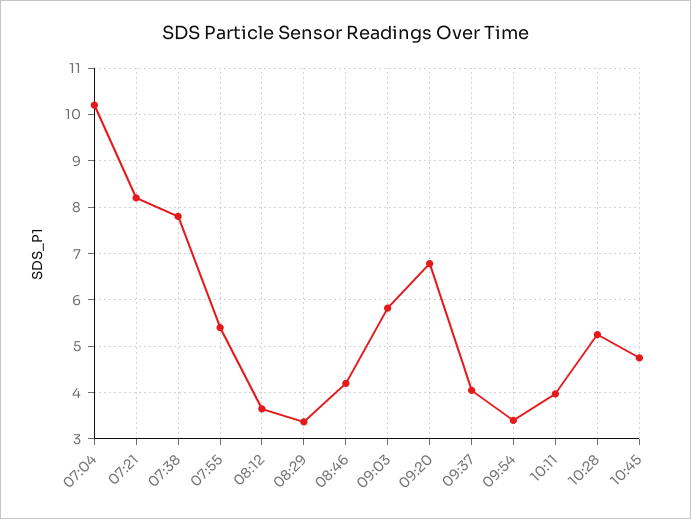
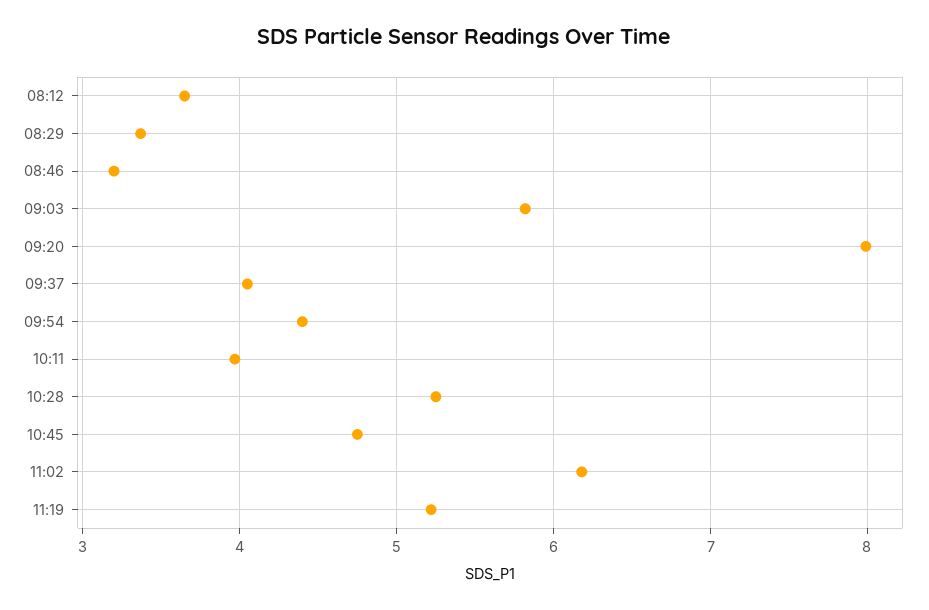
07:04: 10.2 -> none
07:21: 8.2 -> none
07:38: 7.8 -> none
07:55: 5.4 -> none
08:46: 4.2 -> 3.2
09:20: 6.8 -> 8
09:54: 3.4 -> 4.4
11:02: none -> 6.2
11:19: none -> 5.2

